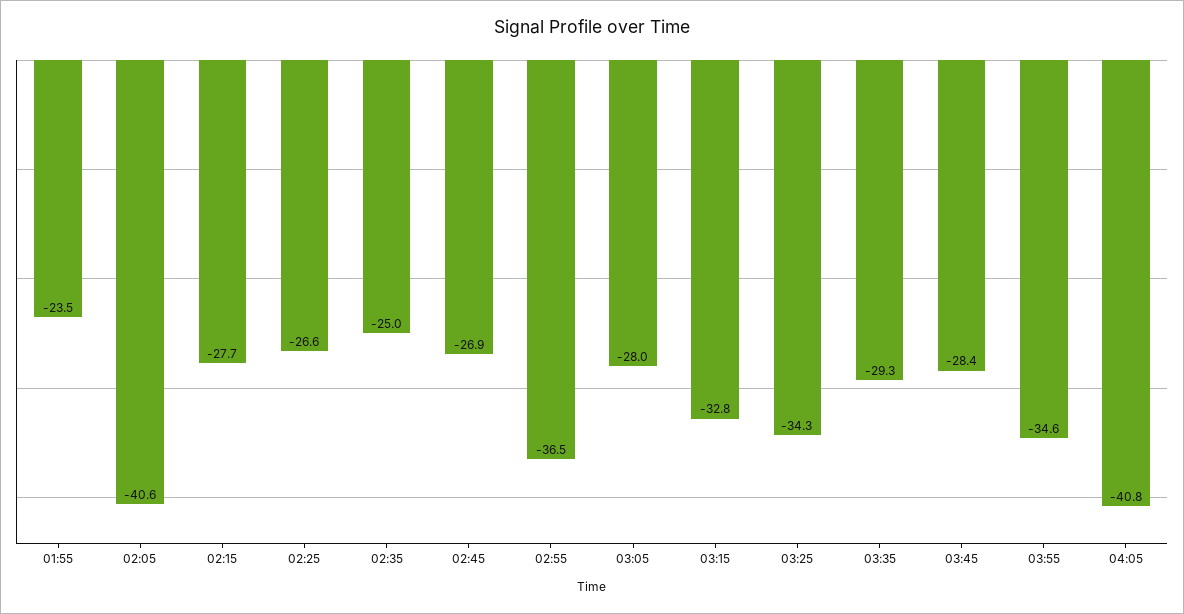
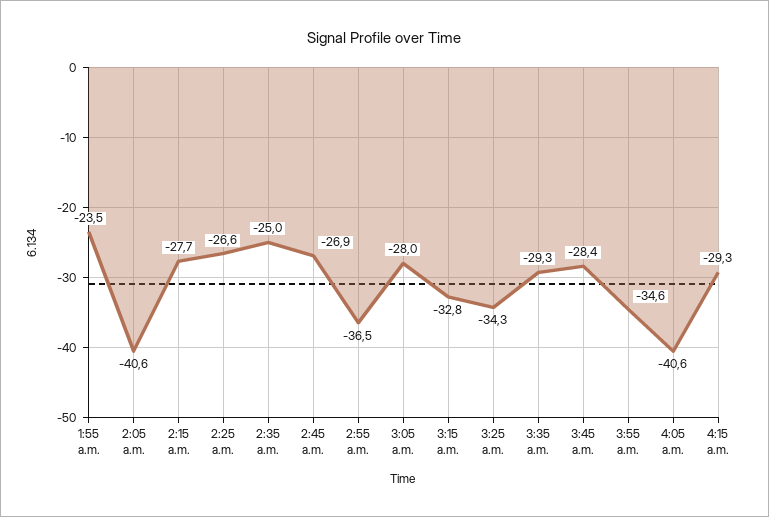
04:05: -40.8 -> -40.6
4:15 a.m.: none -> -29.3

